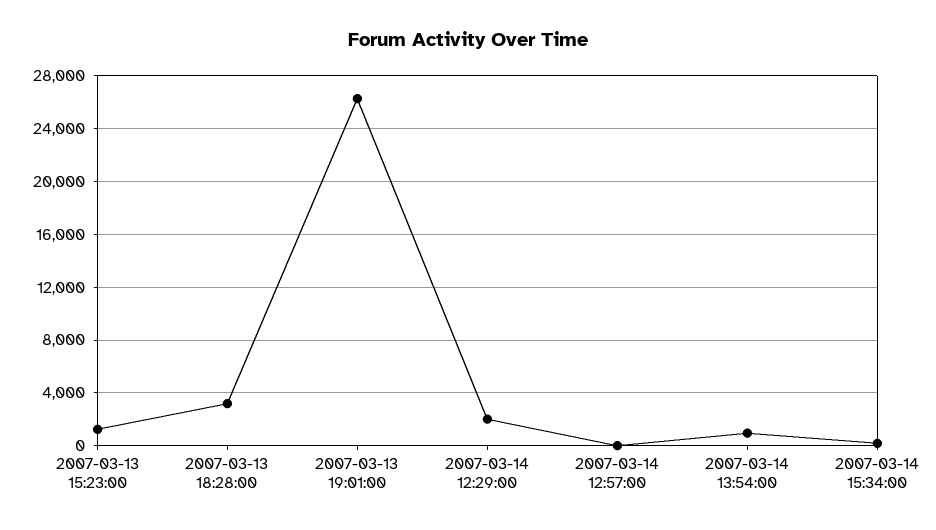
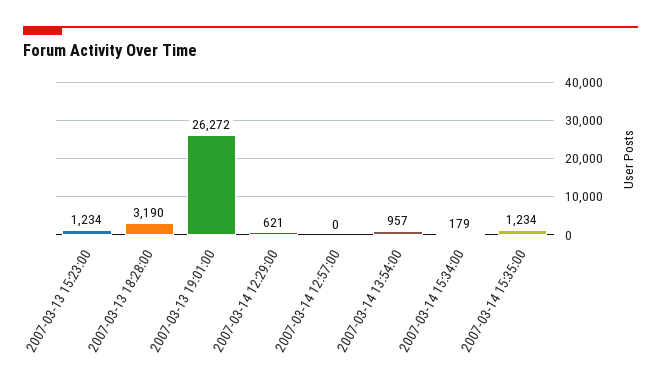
2007-03-14 12:29:00: 2000 -> 621
2007-03-14 15:35:00: none -> 1234

